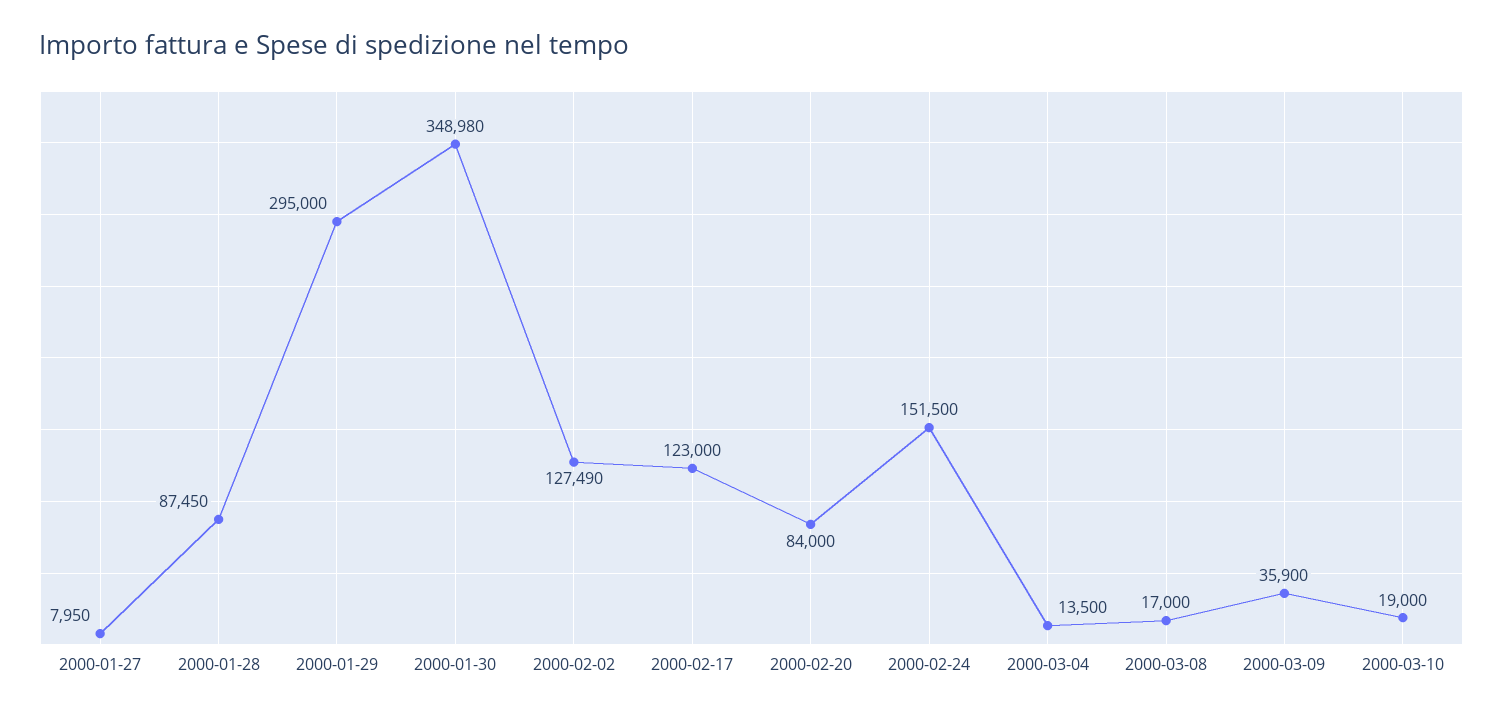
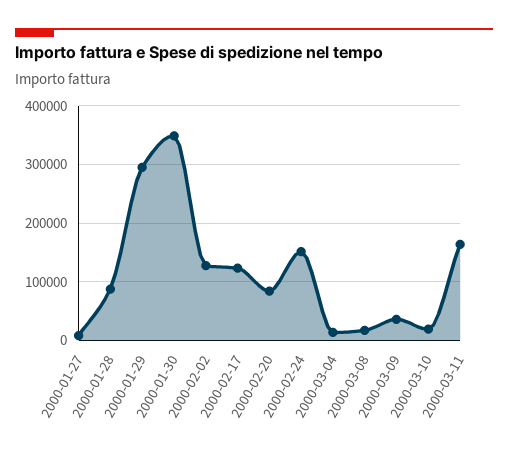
2000-03-11: none -> 160000

